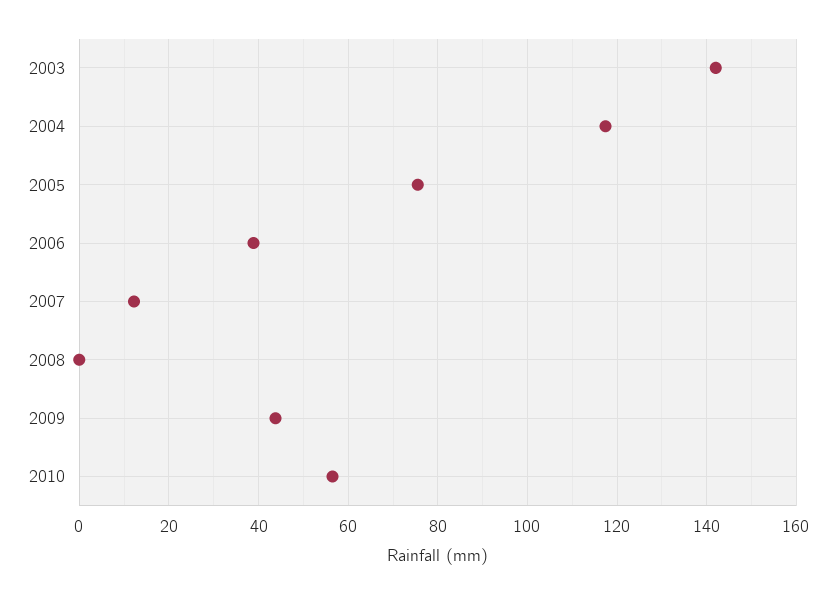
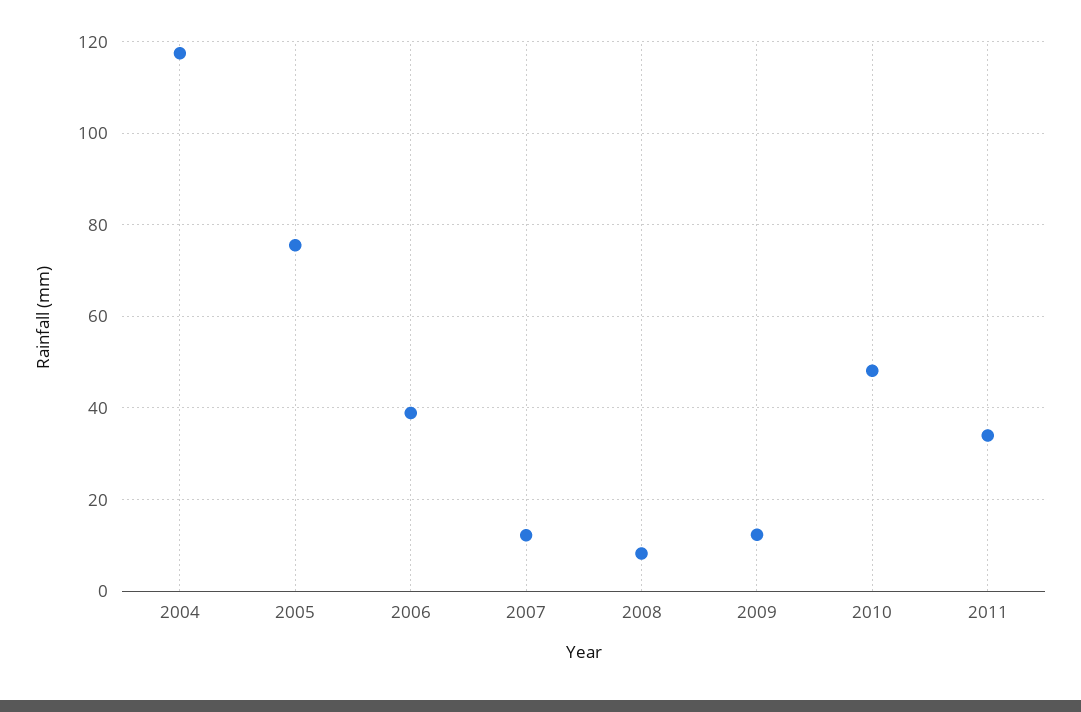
2003: 142 -> none
2008: 0 -> 8
2009: 44 -> 12
2010: 56 -> 48
2011: none -> 34

